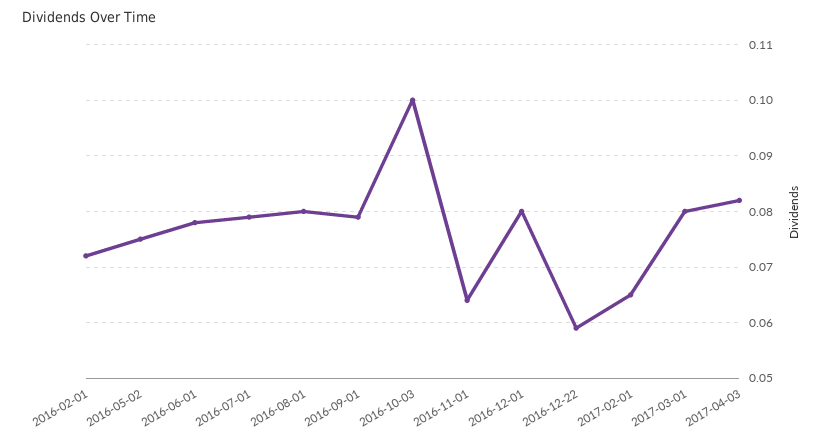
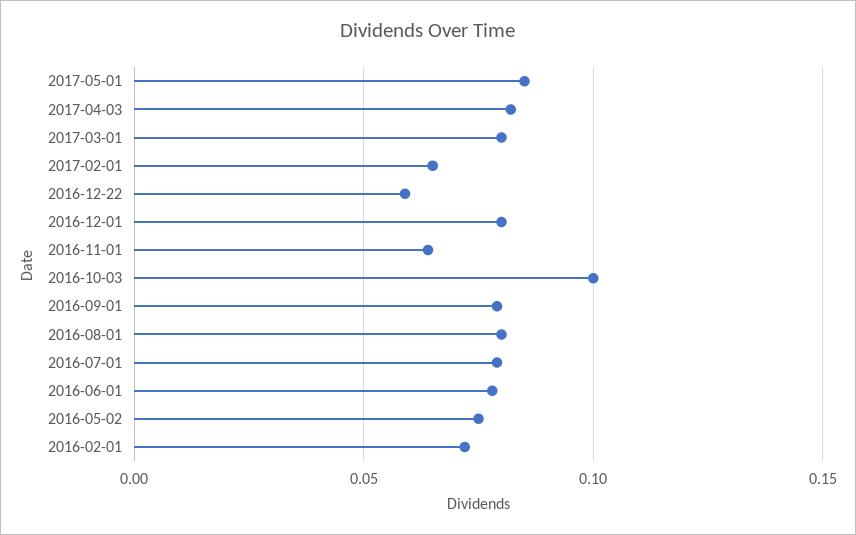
2017-05-01: none -> 0.085

